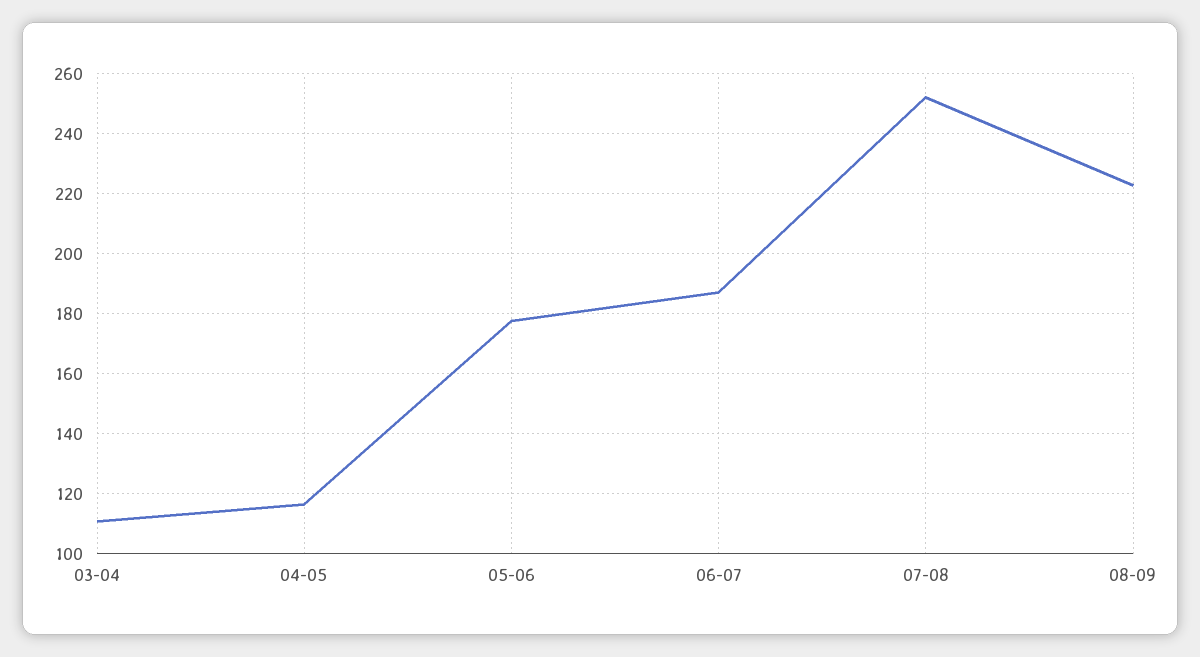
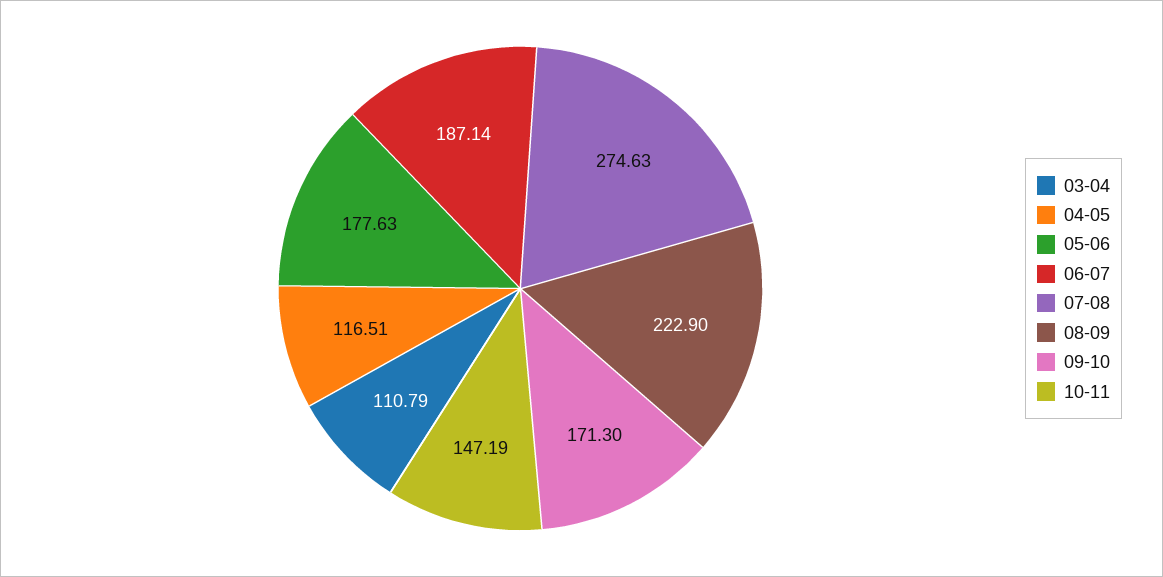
07-08: 252.5 -> 274.63
09-10: none -> 171.3
10-11: none -> 147.19

